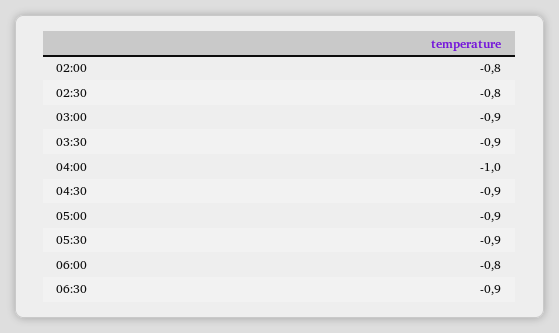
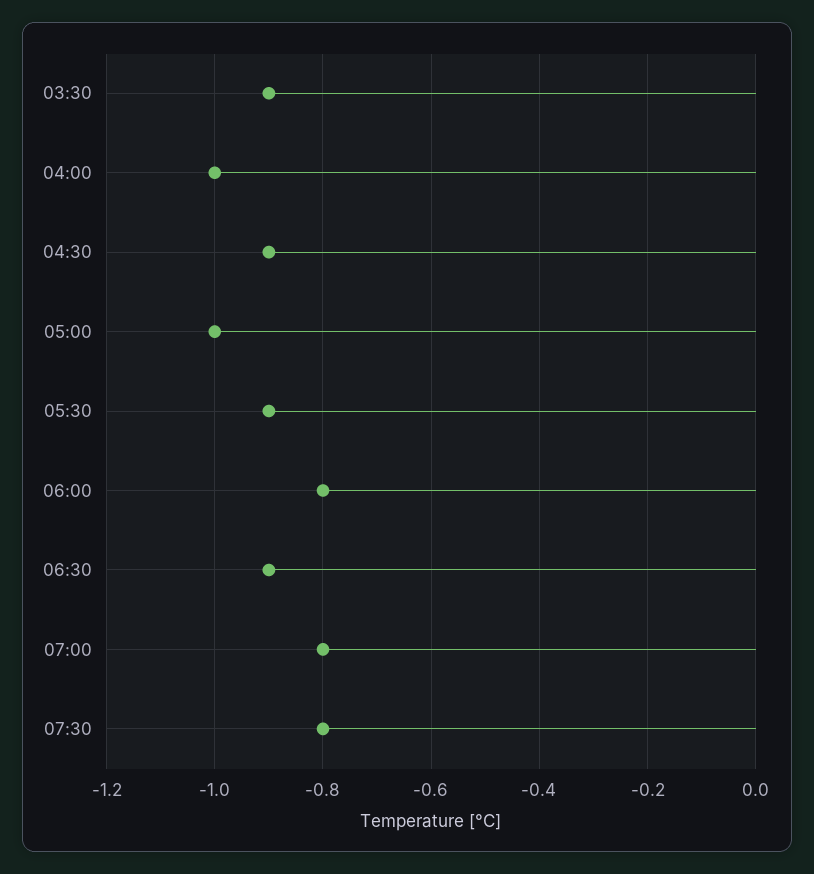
02:00: -0.8 -> none
02:30: -0.8 -> none
03:00: -0.9 -> none
05:00: -0.9 -> -1
07:00: none -> -0.8
07:30: none -> -0.8

